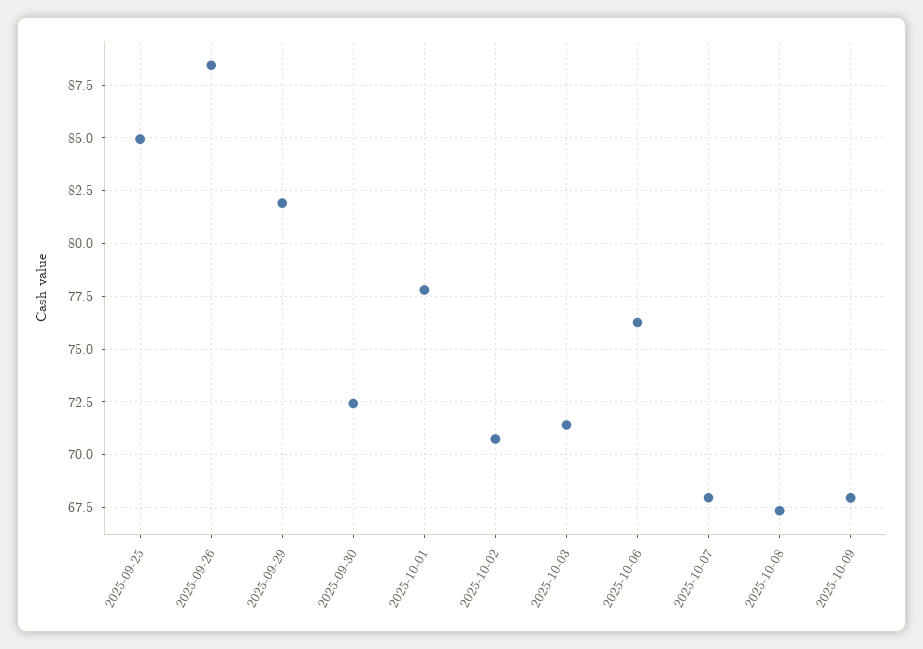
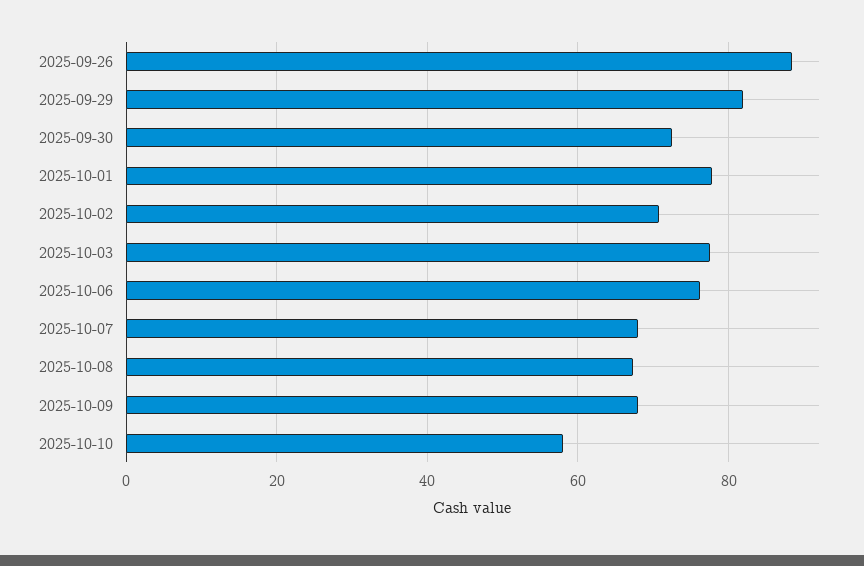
2025-09-25: 85 -> none
2025-10-03: 71.5 -> 78
2025-10-10: none -> 58

